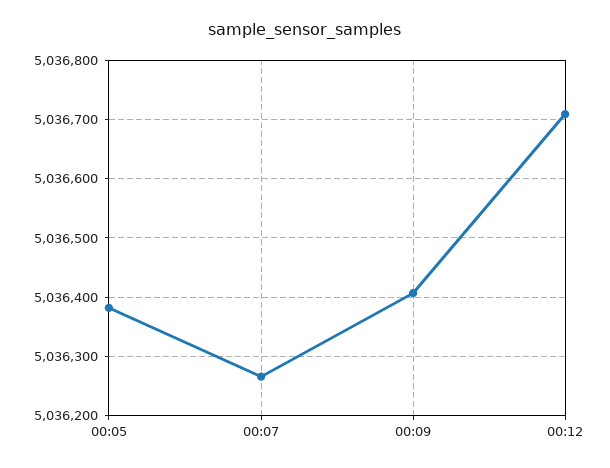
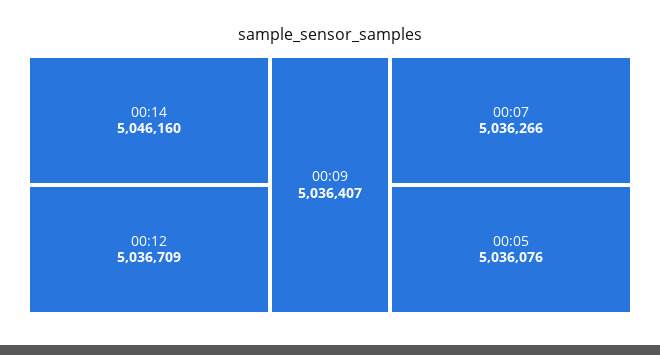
00:05: 5036380 -> 5036076
00:14: none -> 5046160

